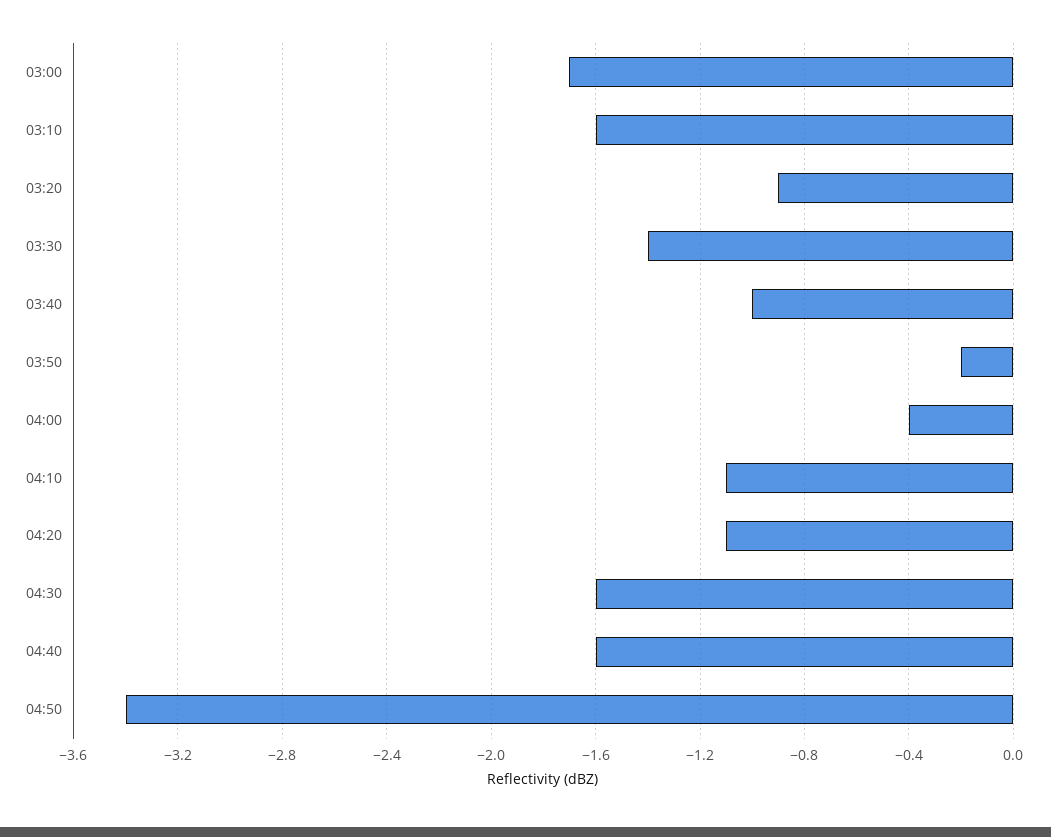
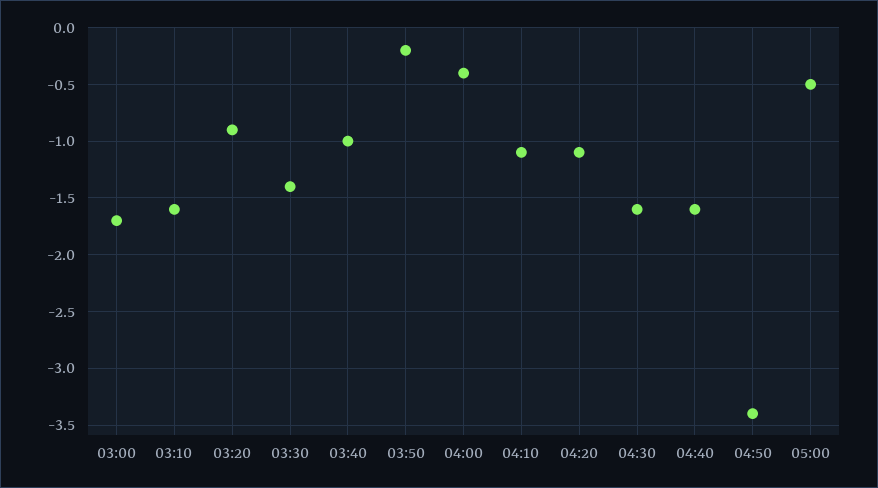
05:00: none -> -0.5

